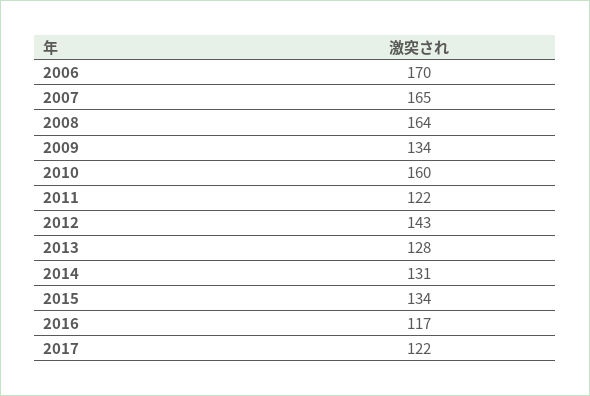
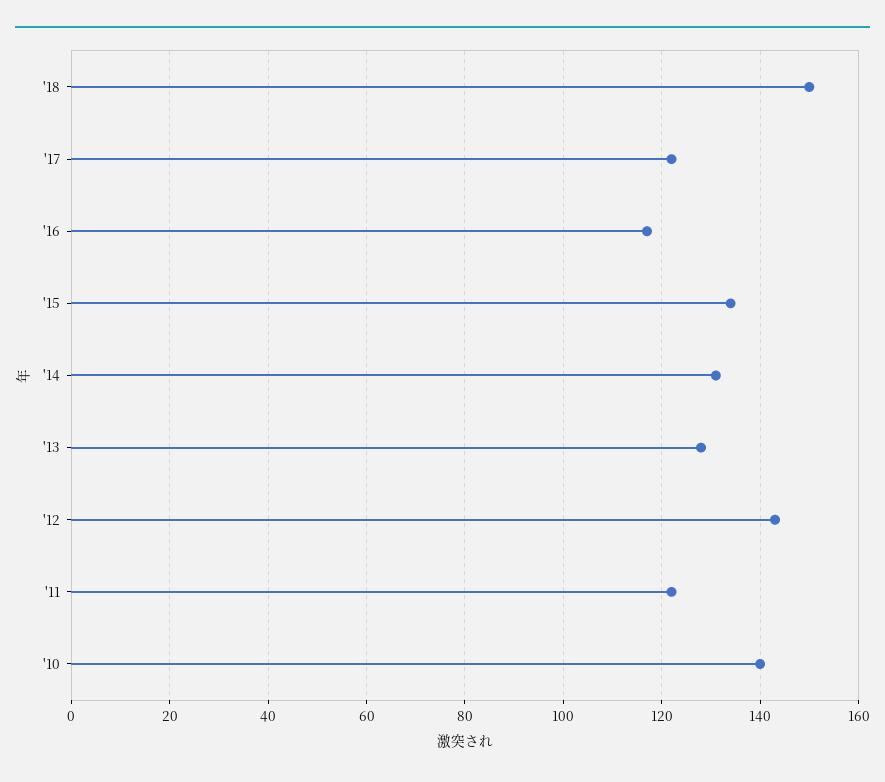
2006: 170 -> none
2007: 165 -> none
2008: 164 -> none
2009: 134 -> none
2010: 160 -> 140
'18: none -> 150

